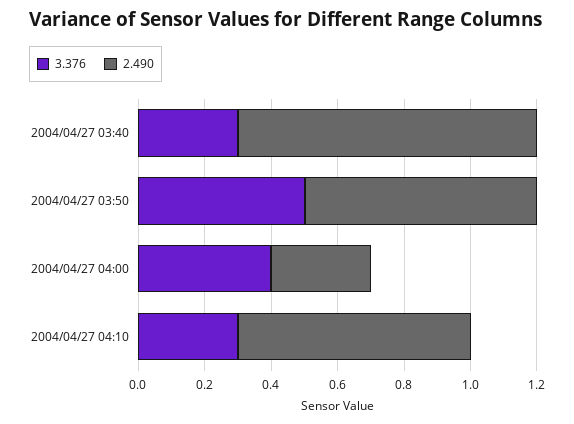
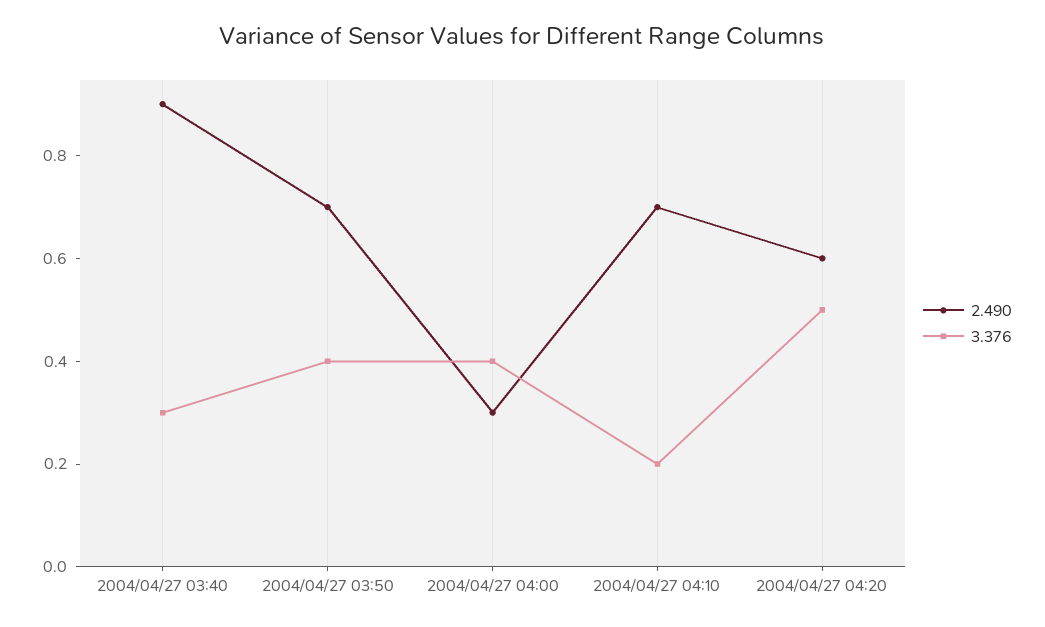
3.376, 2004/04/27 03:50: 0.5 -> 0.4
3.376, 2004/04/27 04:10: 0.3 -> 0.2
2.490, 2004/04/27 04:20: none -> 0.6
3.376, 2004/04/27 04:20: none -> 0.5

